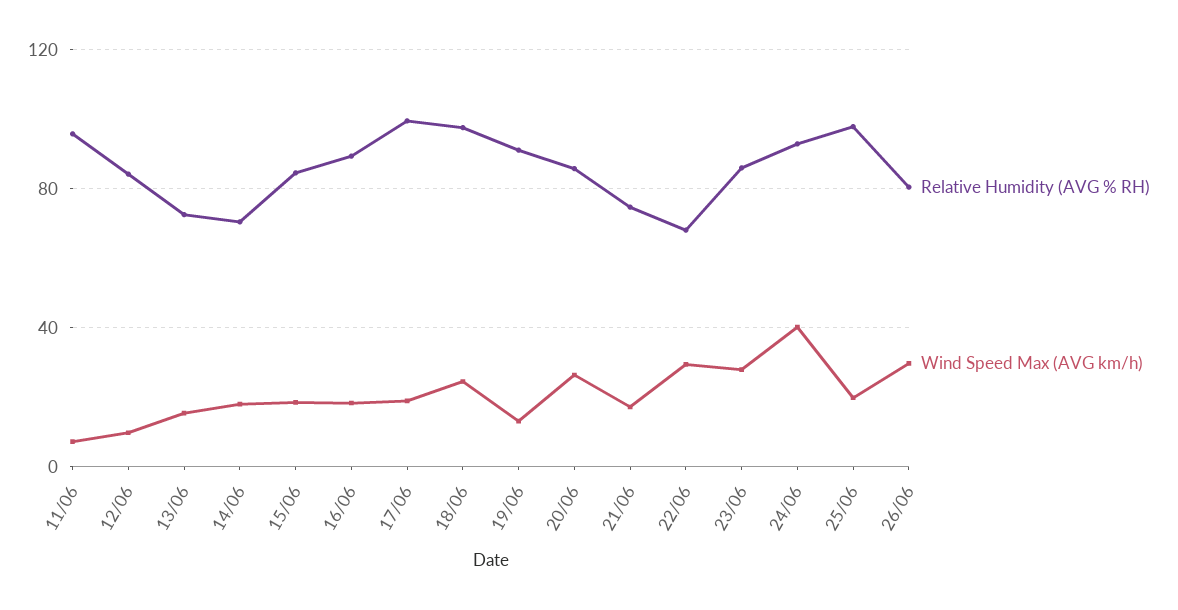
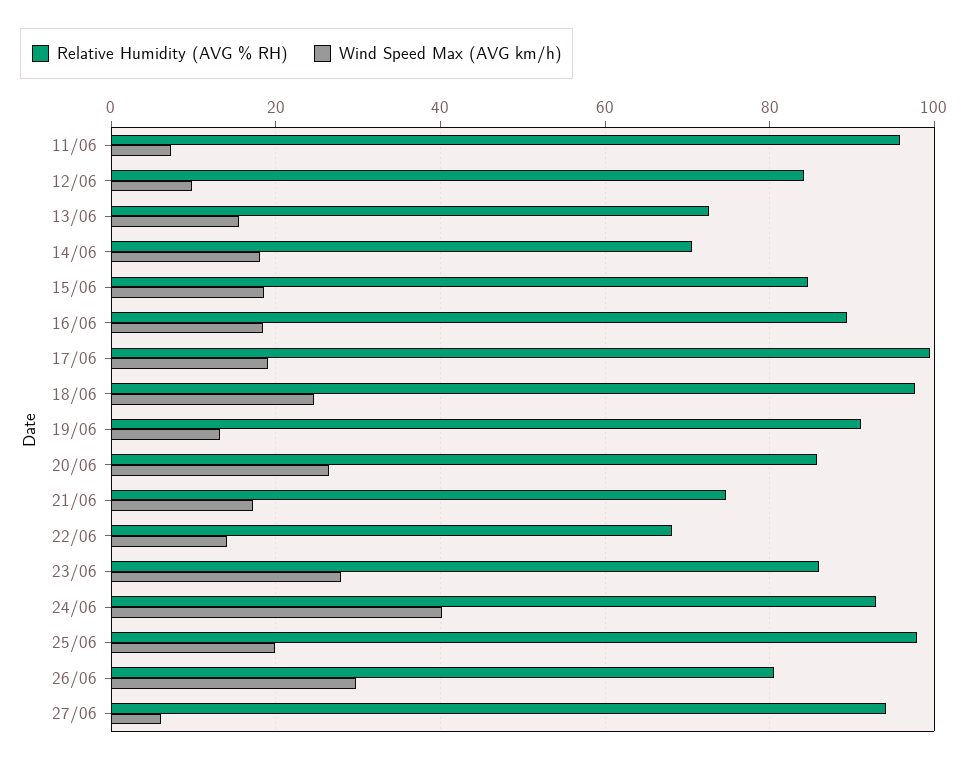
Wind Speed Max (AVG km/h), 22/06: 30 -> 14
Relative Humidity (AVG % RH), 27/06: none -> 94
Wind Speed Max (AVG km/h), 27/06: none -> 6

